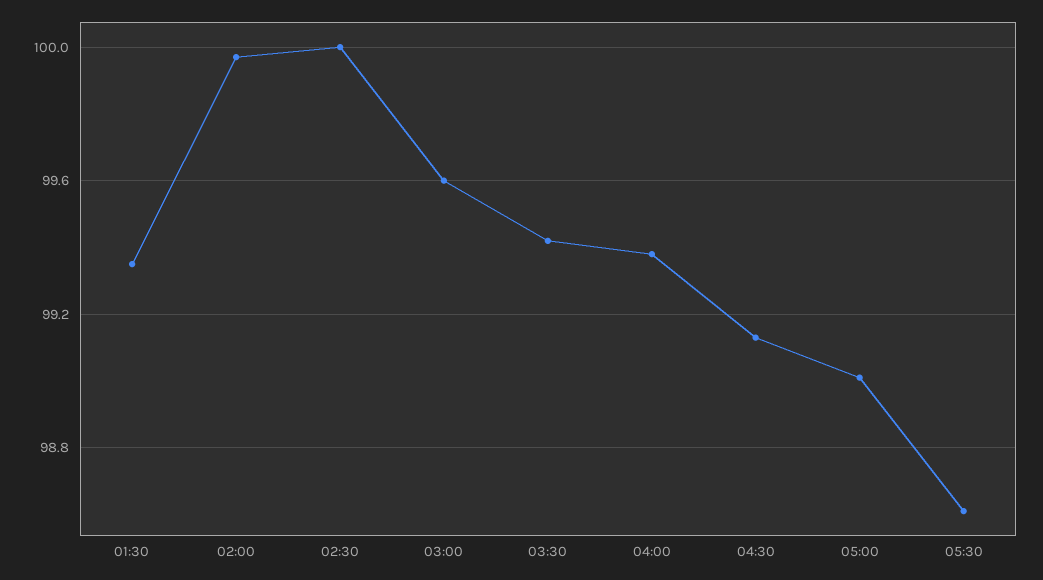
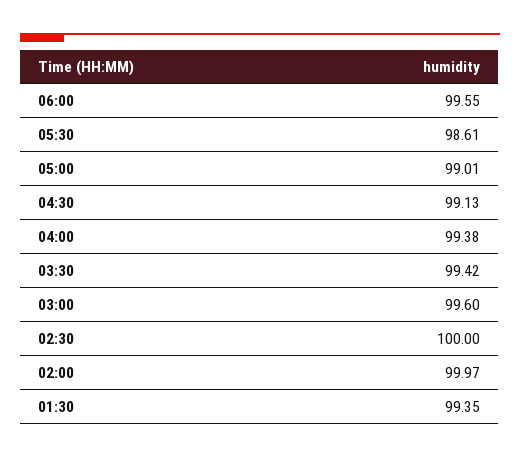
06:00: none -> 99.55

